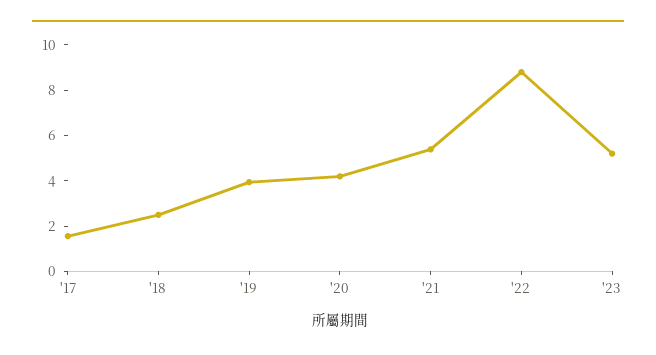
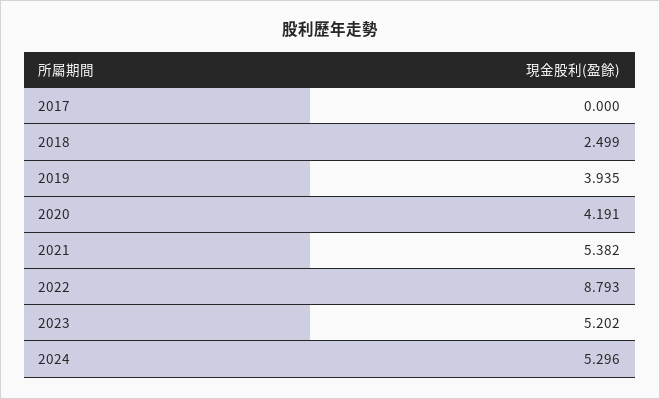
'17: 1.5 -> 0
2024: none -> 5.296

